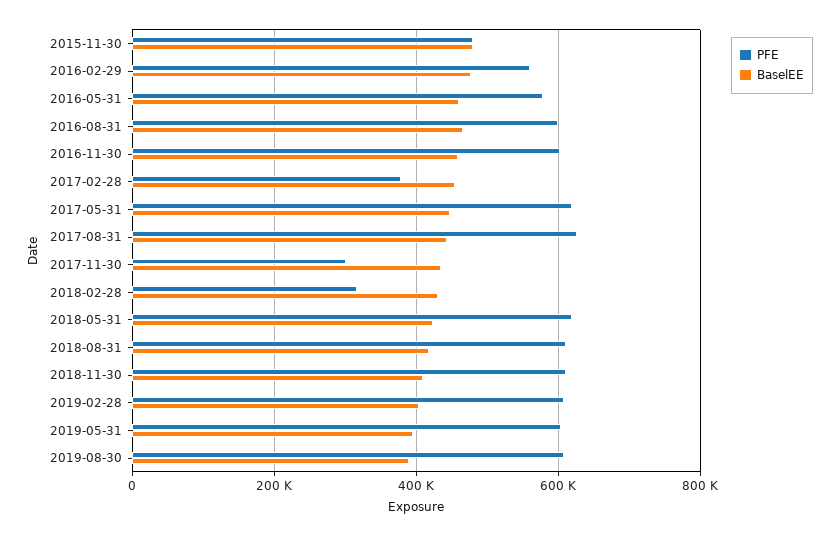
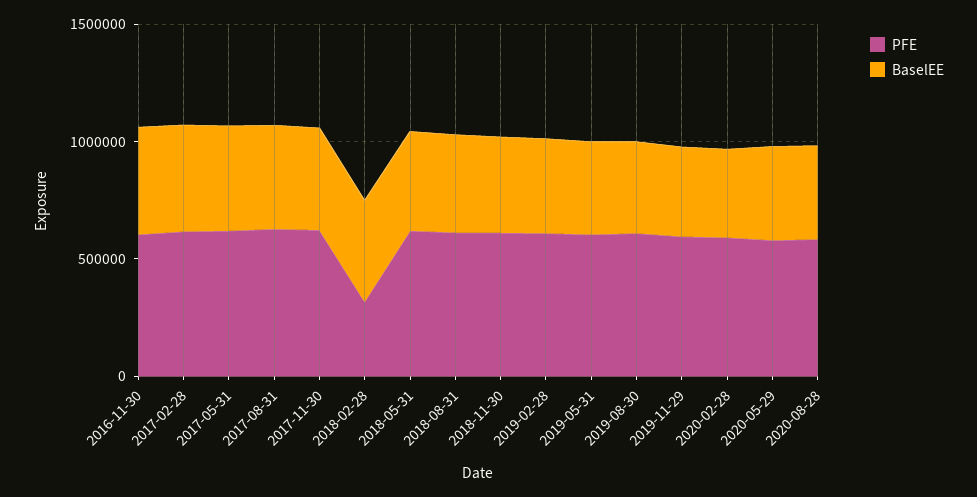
PFE, 2015-11-30: 480000 -> none
BaselEE, 2015-11-30: 480000 -> none
PFE, 2016-02-29: 560000 -> none
BaselEE, 2016-02-29: 480000 -> none
PFE, 2016-05-31: 580000 -> none
BaselEE, 2016-05-31: 460000 -> none
PFE, 2016-08-31: 600000 -> none
BaselEE, 2016-08-31: 460000 -> none
PFE, 2017-02-28: 380000 -> 600000
PFE, 2017-11-30: 300000 -> 600000
PFE, 2019-11-29: none -> 600000
BaselEE, 2019-11-29: none -> 400000
PFE, 2020-02-28: none -> 600000
BaselEE, 2020-02-28: none -> 400000
PFE, 2020-05-29: none -> 600000
BaselEE, 2020-05-29: none -> 400000
PFE, 2020-08-28: none -> 600000
BaselEE, 2020-08-28: none -> 400000

